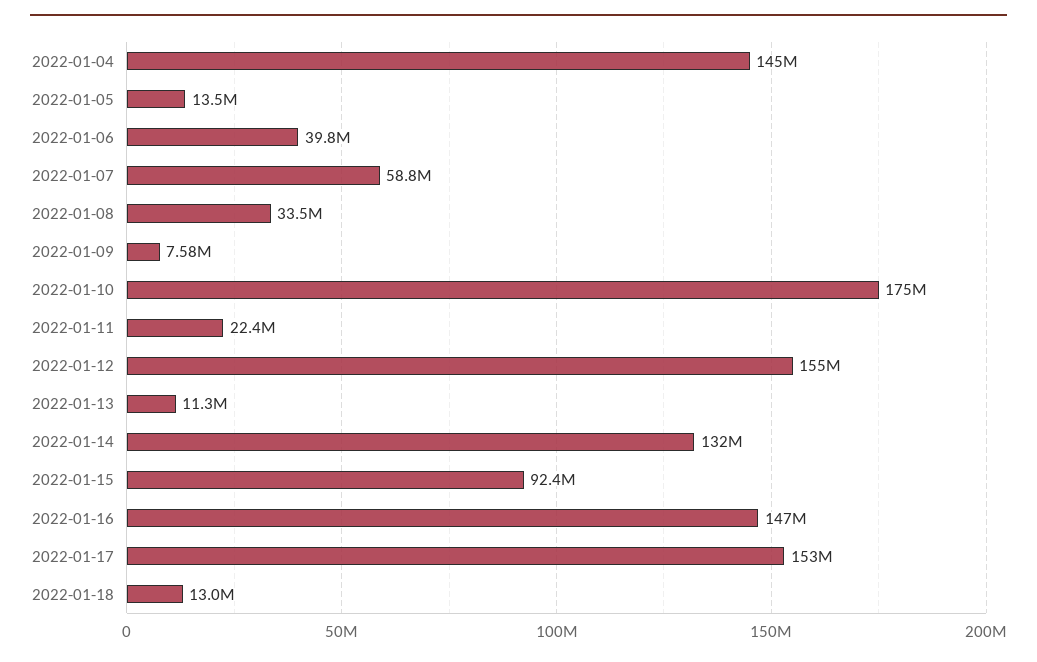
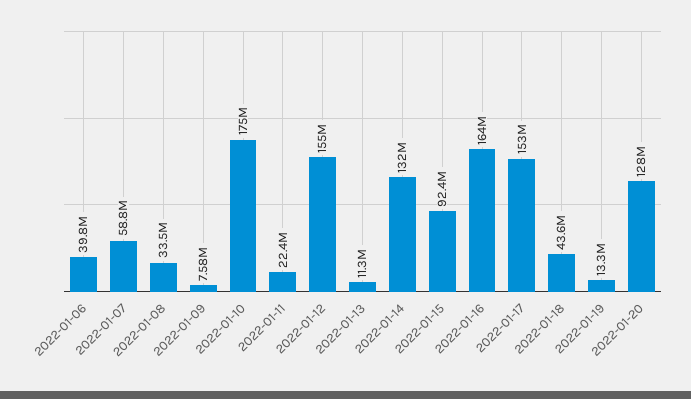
2022-01-04: 145000000 -> none
2022-01-05: 13500000 -> none
2022-01-16: 147000000 -> 164000000
2022-01-18: 13000000 -> 43600000
2022-01-19: none -> 13300000
2022-01-20: none -> 128000000

